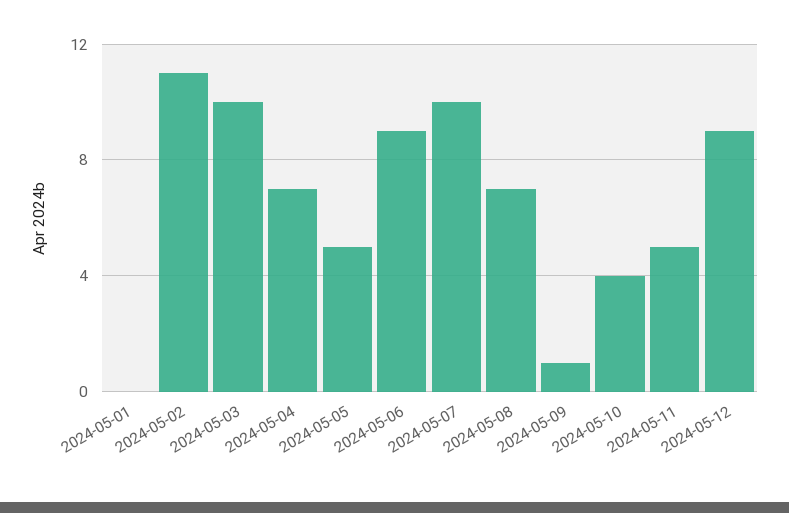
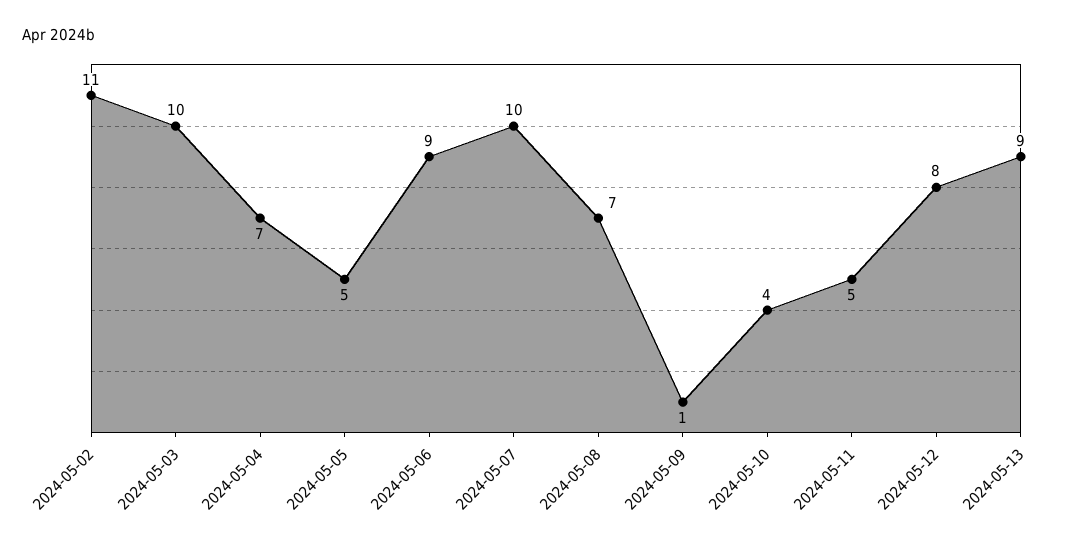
2024-05-01: 0 -> none
2024-05-12: 9 -> 8
2024-05-13: none -> 9

